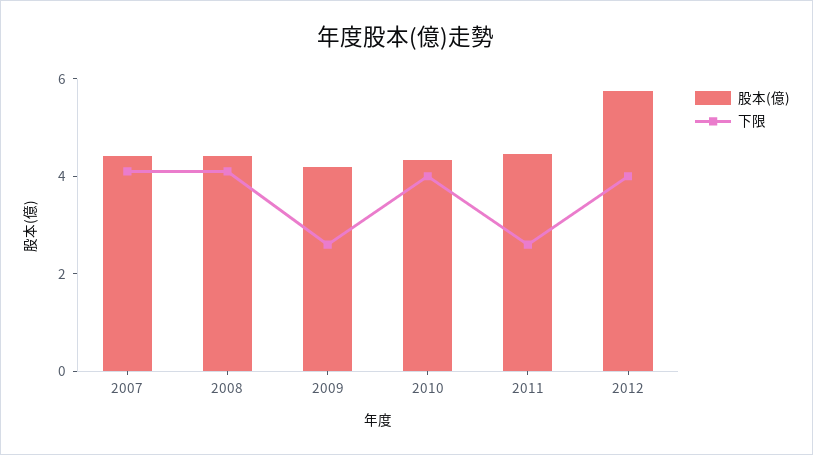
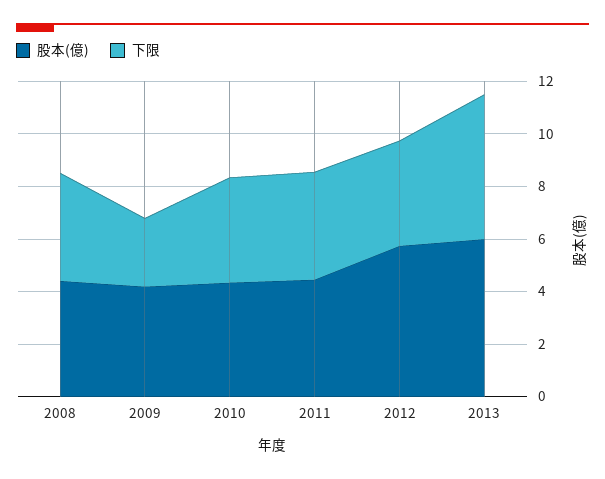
股本(億), 2007: 4.5 -> none
下限, 2007: 4 -> none
下限, 2011: 2.5 -> 4
股本(億), 2013: none -> 6
下限, 2013: none -> 5.5

